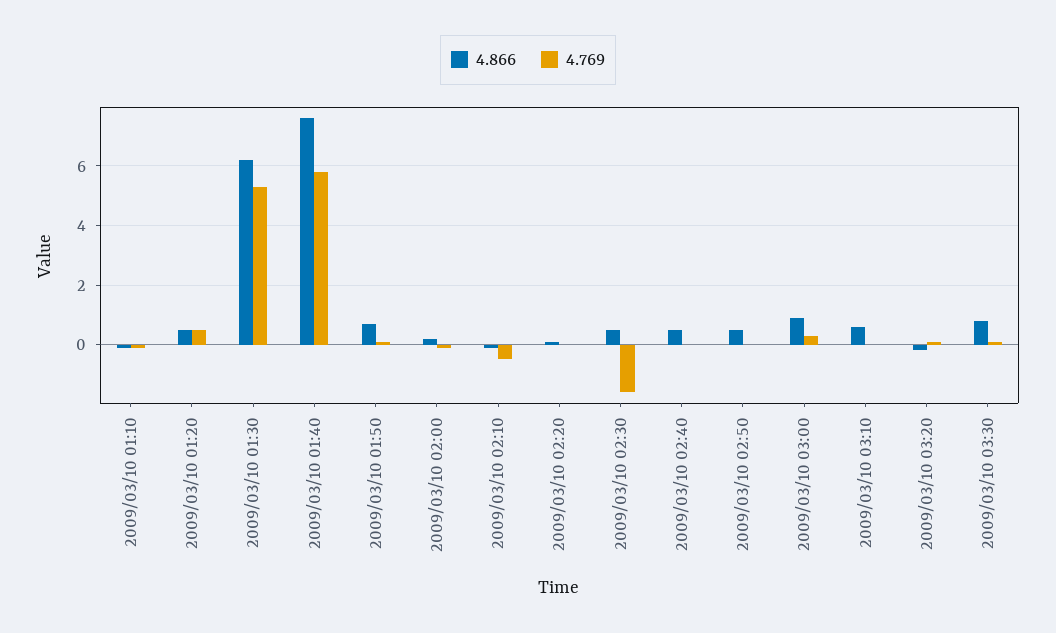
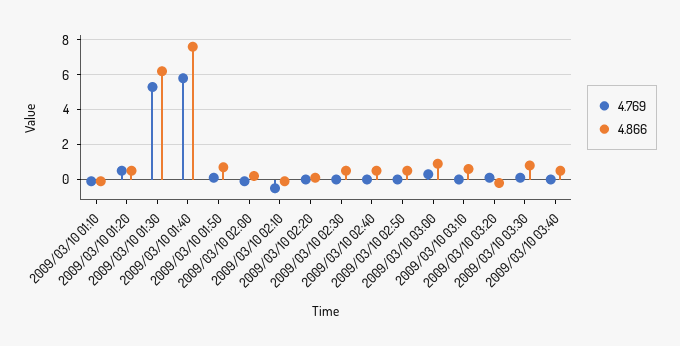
4.769, 2009/03/10 02:30: -1.5 -> 0
4.769, 2009/03/10 03:40: none -> 0
4.866, 2009/03/10 03:40: none -> 0.5

